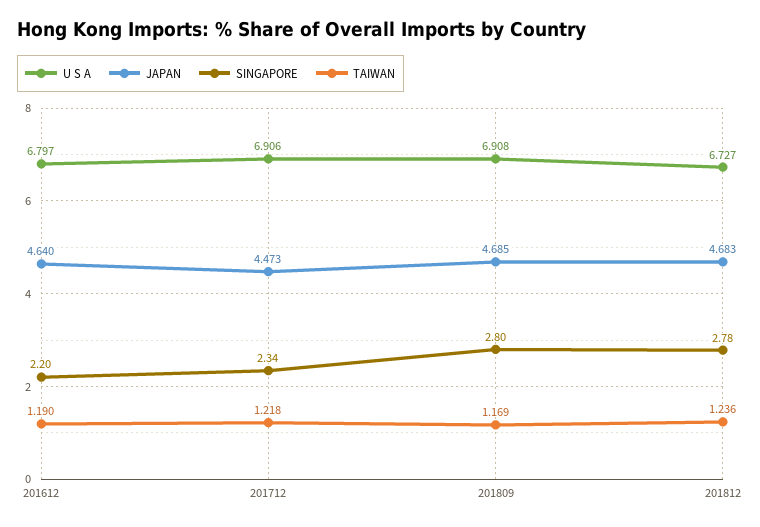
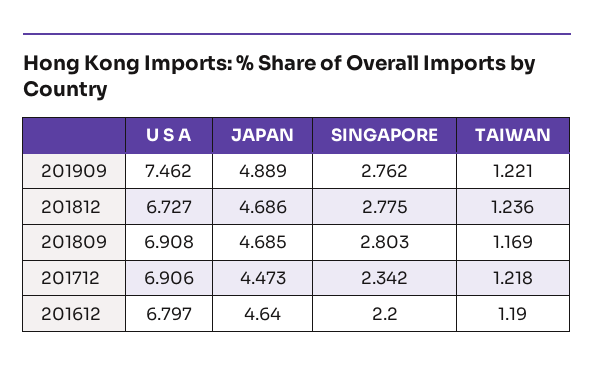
JAPAN, 201812: 4.683 -> 4.686
U S A, 201909: none -> 7.462
JAPAN, 201909: none -> 4.889
SINGAPORE, 201909: none -> 2.762
TAIWAN, 201909: none -> 1.221

